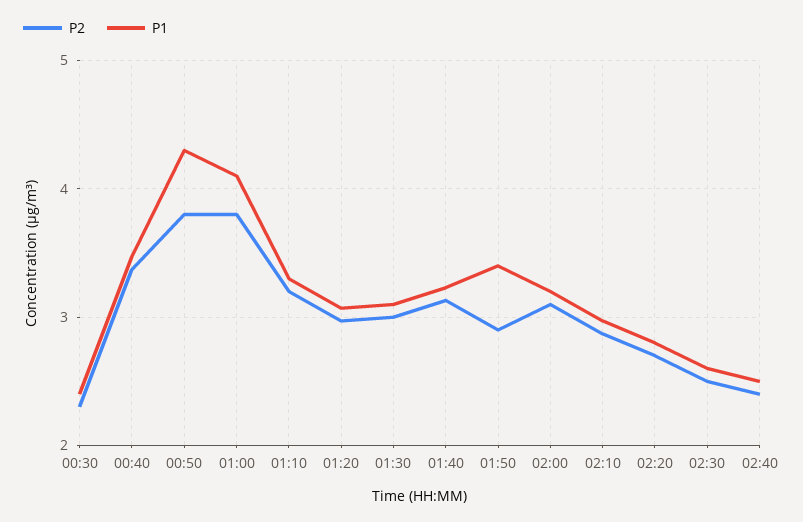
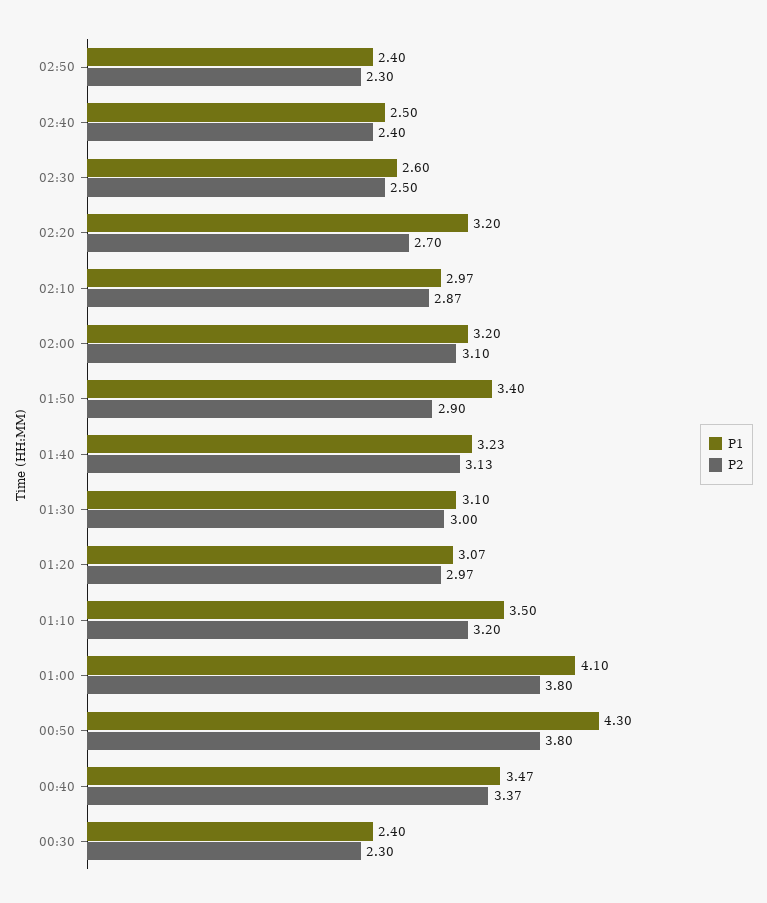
P1, 01:10: 3.3 -> 3.5
P1, 02:20: 2.8 -> 3.2
P1, 02:50: none -> 2.4
P2, 02:50: none -> 2.3

